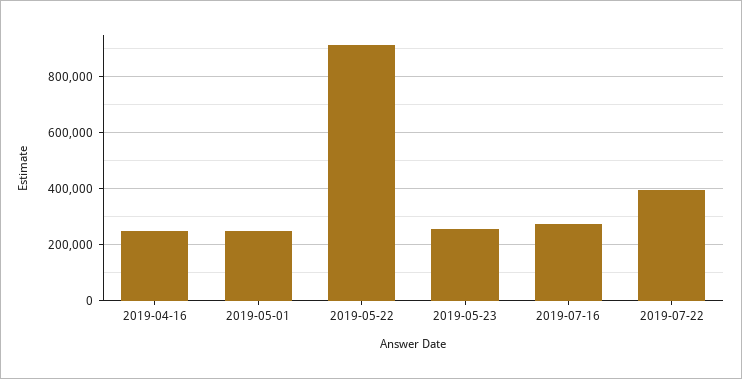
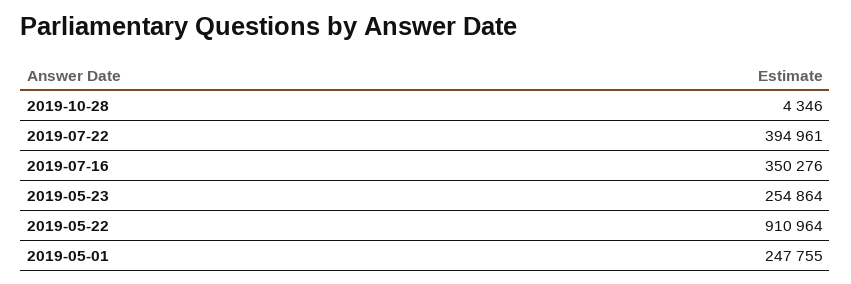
2019-04-16: 250000 -> none
2019-07-16: 275000 -> 350276
2019-10-28: none -> 4346

